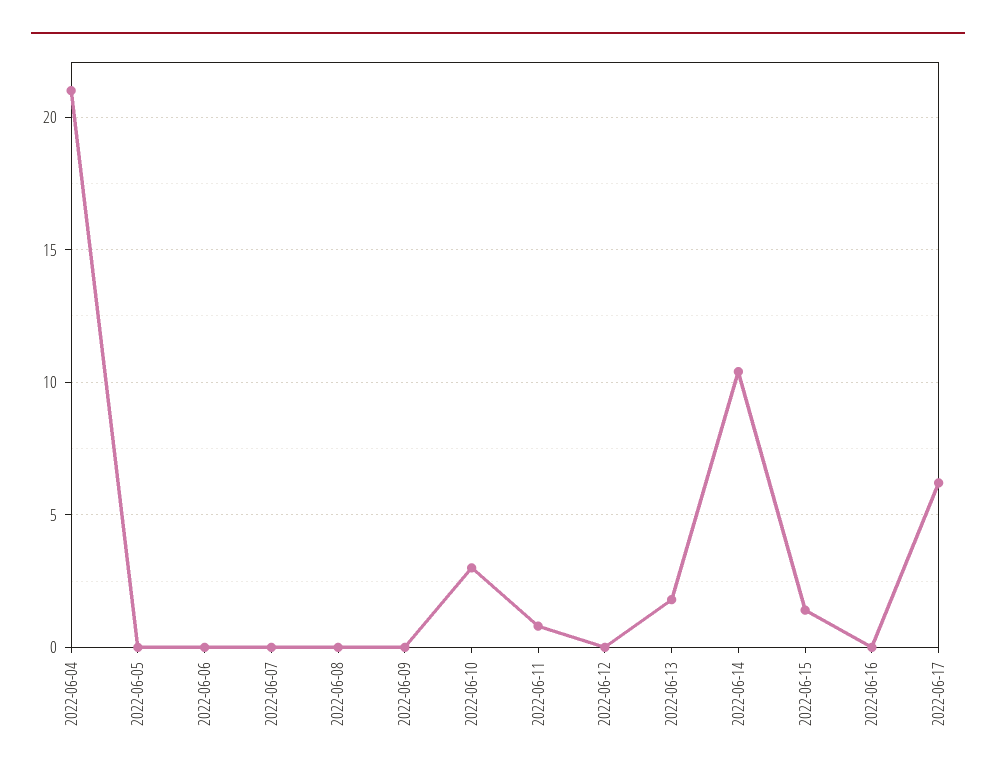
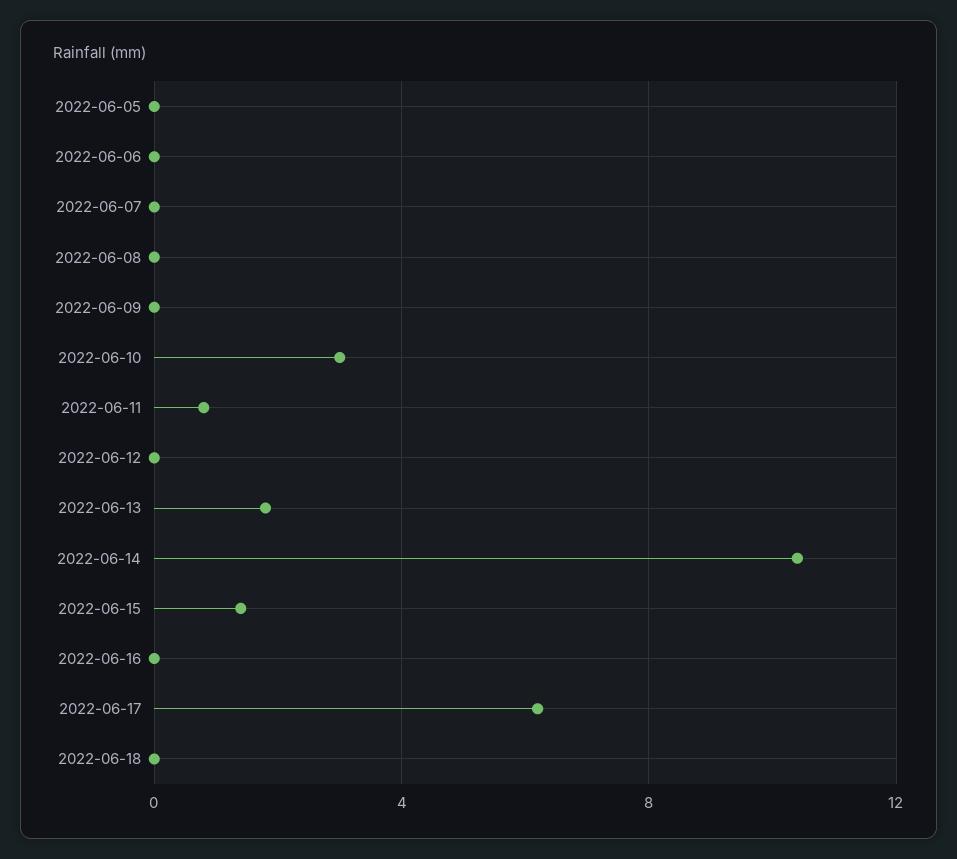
2022-06-04: 21 -> none
2022-06-18: none -> 0

